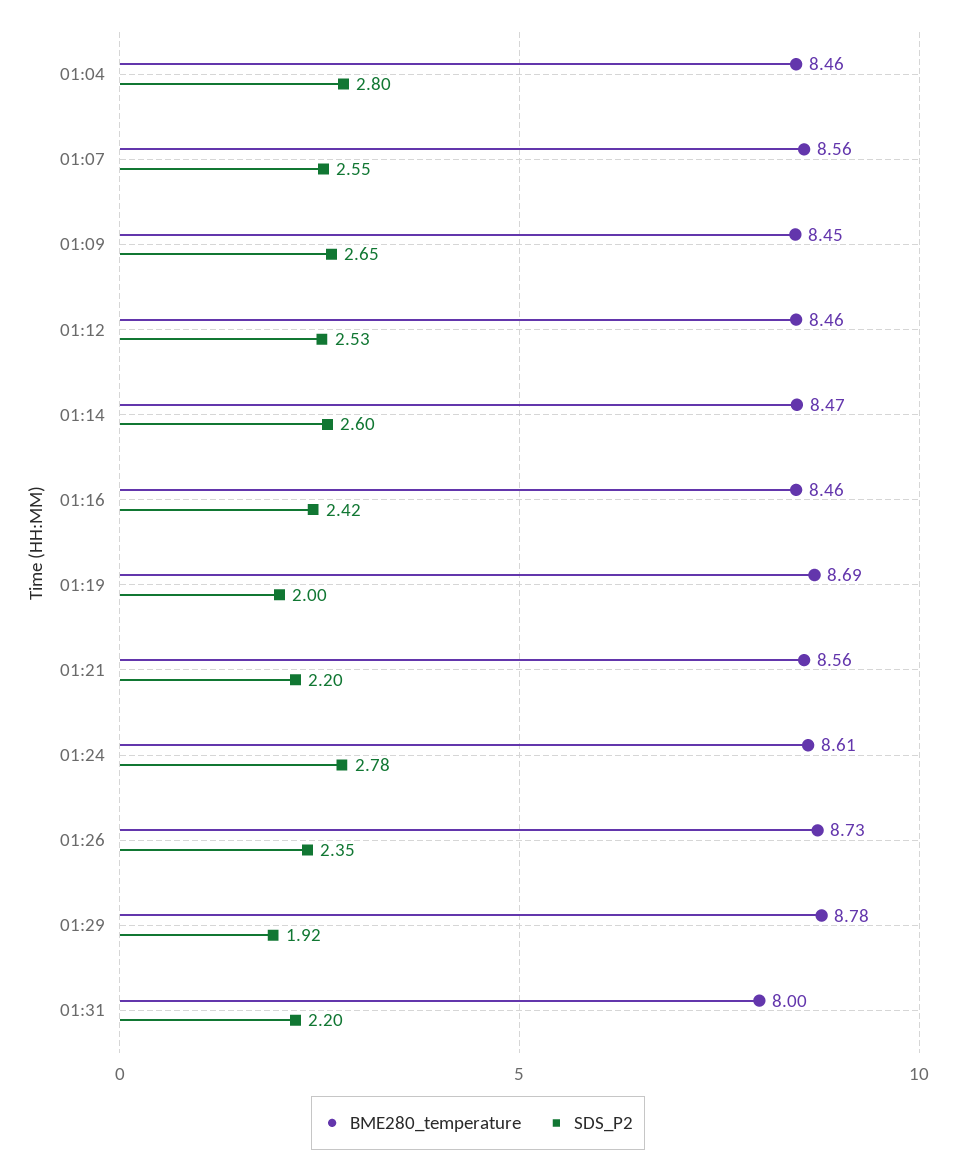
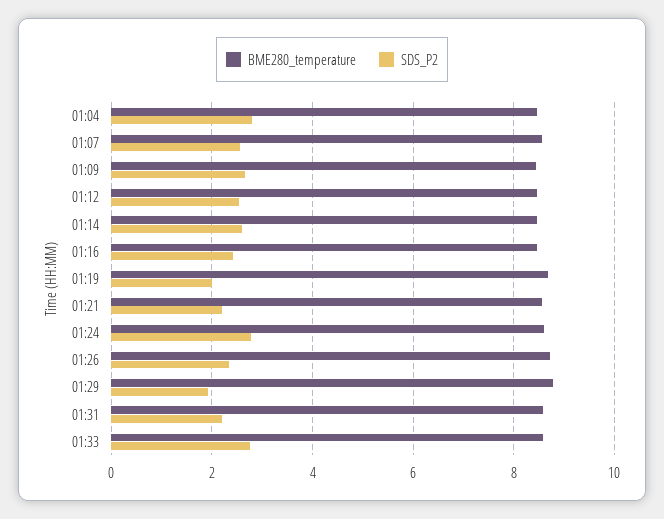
BME280_temperature, 01:31: 8 -> 8.6
BME280_temperature, 01:33: none -> 8.6
SDS_P2, 01:33: none -> 2.8

